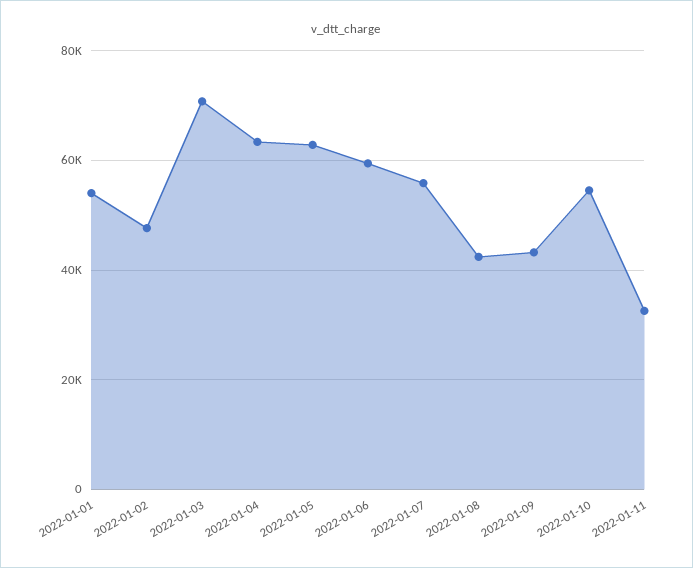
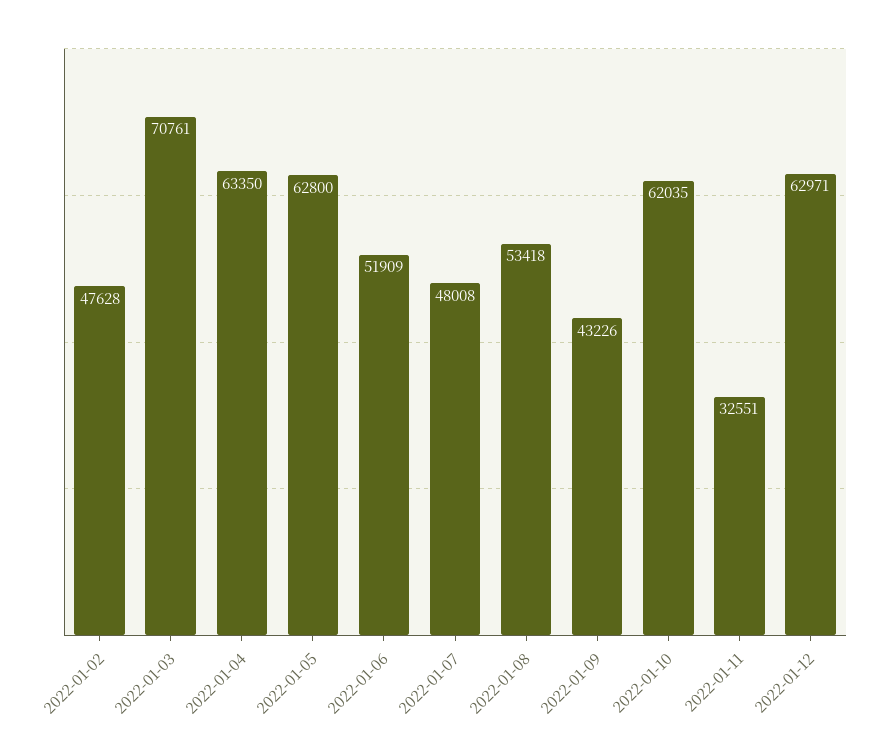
2022-01-01: 54000 -> none
2022-01-06: 60000 -> 51909
2022-01-07: 56000 -> 48008
2022-01-08: 42000 -> 53418
2022-01-10: 54000 -> 62035
2022-01-12: none -> 62971

